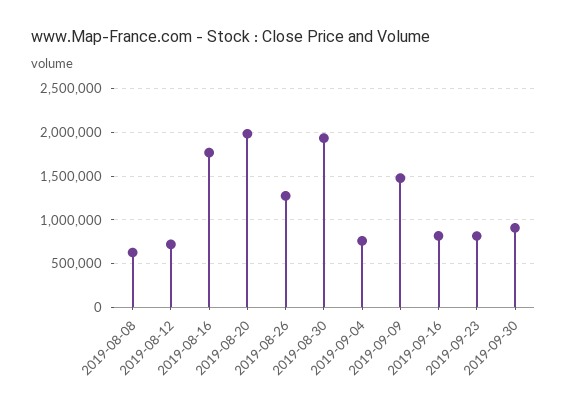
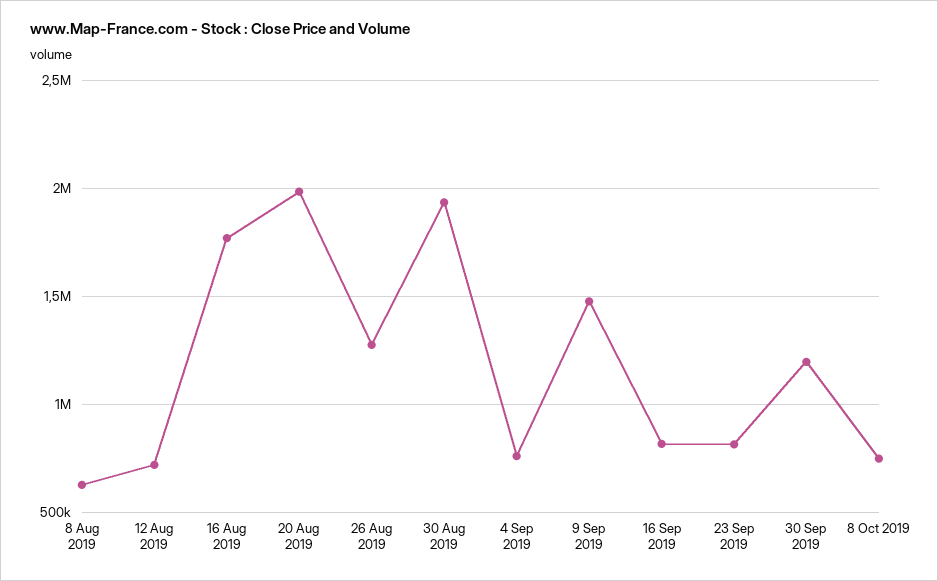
2019-09-30: 900000 -> 1200000
8 Oct 2019: none -> 750000

